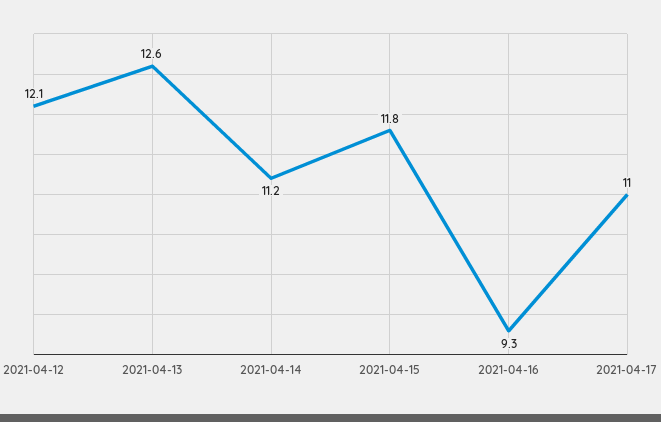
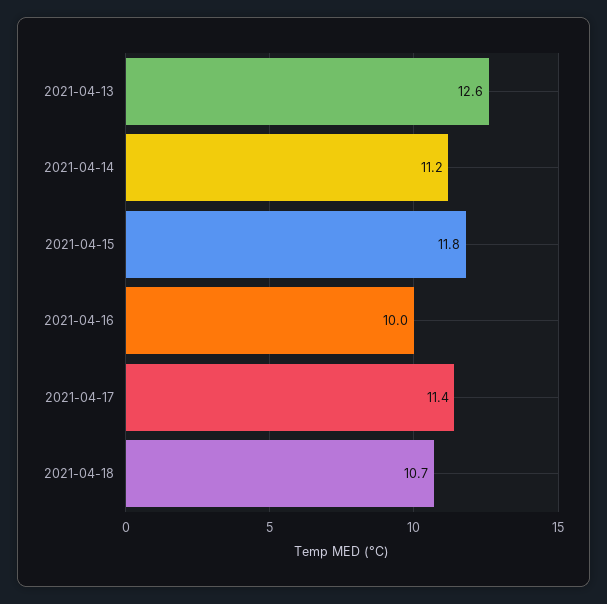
2021-04-12: 12.1 -> none
2021-04-16: 9.3 -> 10
2021-04-17: 11 -> 11.4
2021-04-18: none -> 10.7

